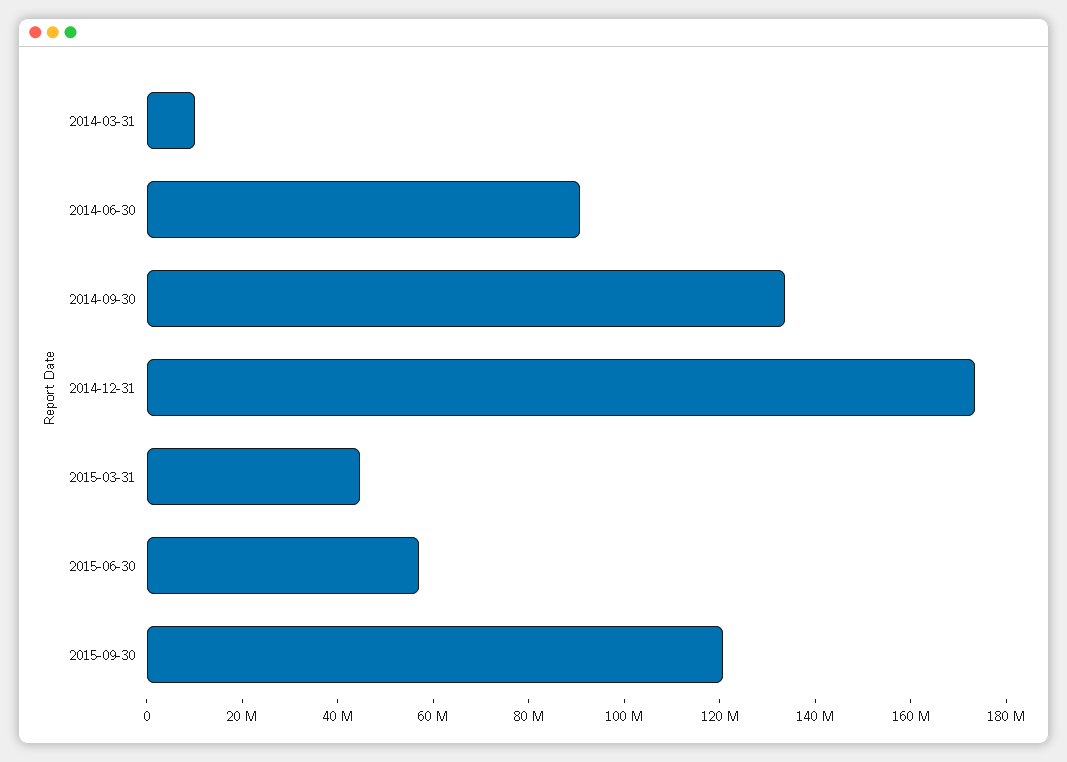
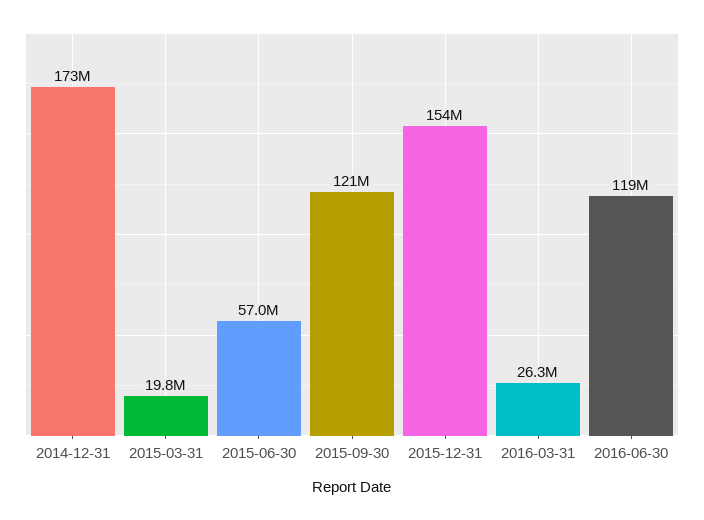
2014-03-31: 10000000 -> none
2014-06-30: 90000000 -> none
2014-09-30: 135000000 -> none
2015-03-31: 45000000 -> 19800000
2015-12-31: none -> 154000000
2016-03-31: none -> 26300000
2016-06-30: none -> 119000000

